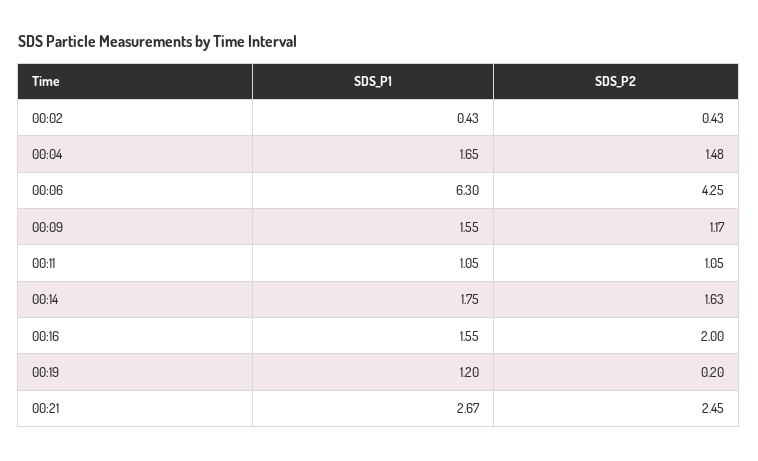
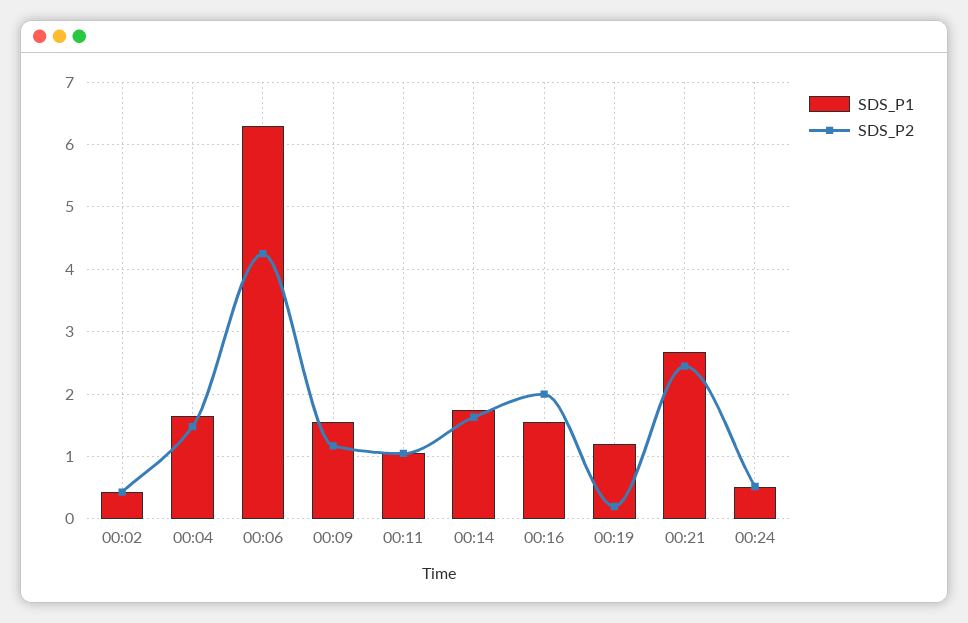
SDS_P1, 00:24: none -> 0.5
SDS_P2, 00:24: none -> 0.5

